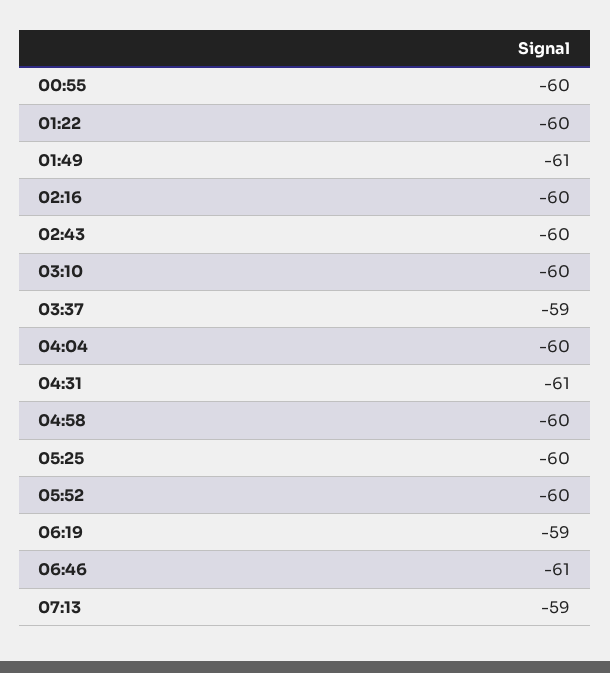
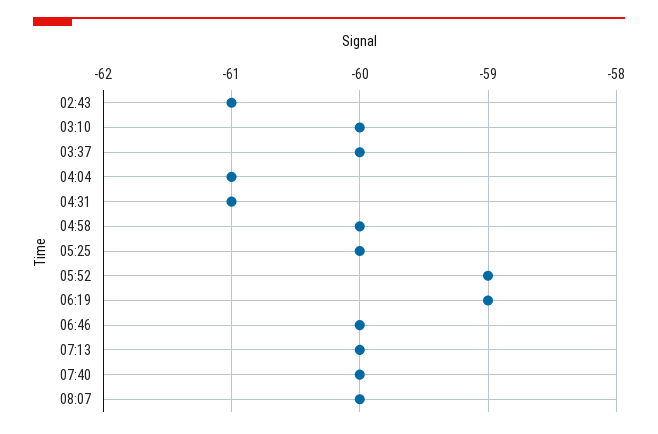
00:55: -60 -> none
01:22: -60 -> none
01:49: -61 -> none
02:16: -60 -> none
02:43: -60 -> -61
03:37: -59 -> -60
04:04: -60 -> -61
05:52: -60 -> -59
06:46: -61 -> -60
07:13: -59 -> -60
07:40: none -> -60
08:07: none -> -60

